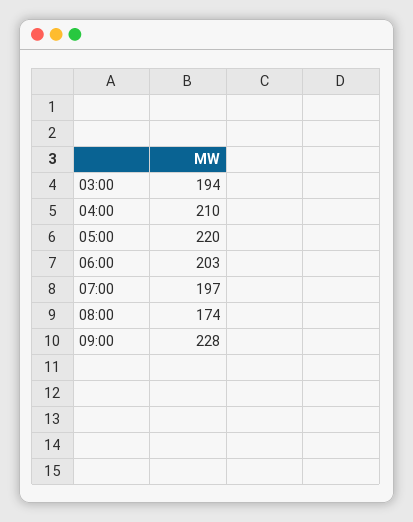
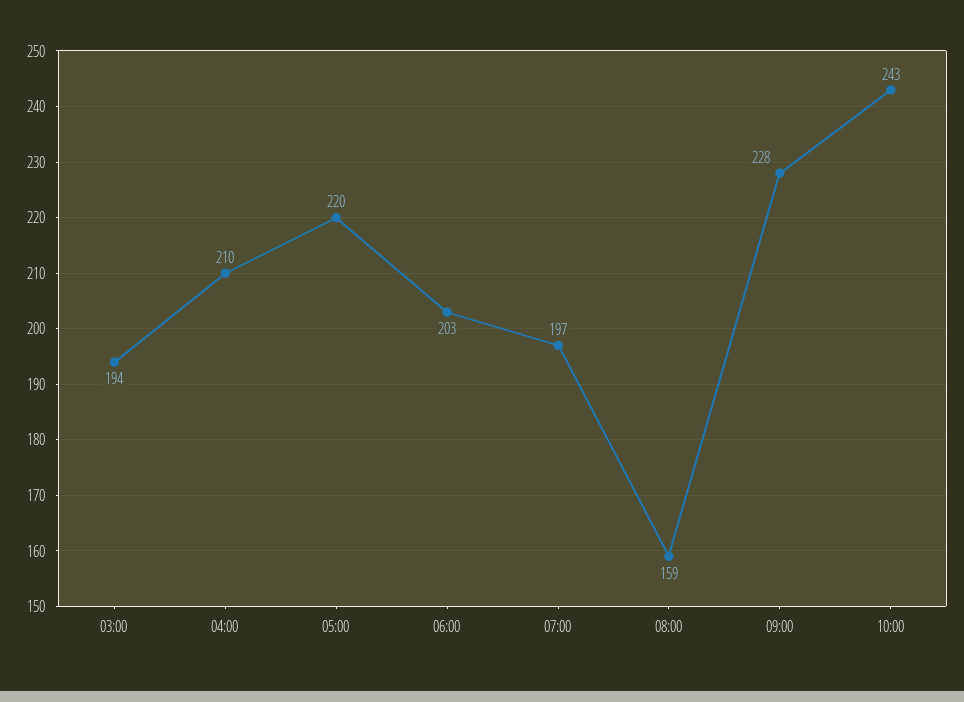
08:00: 174 -> 159
10:00: none -> 243

